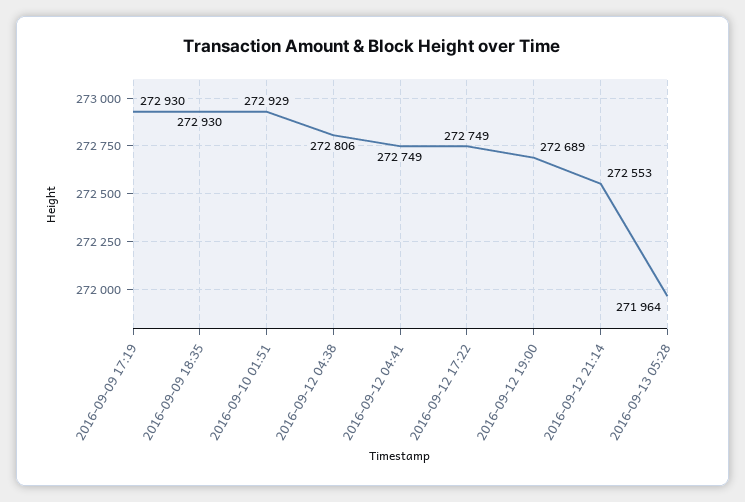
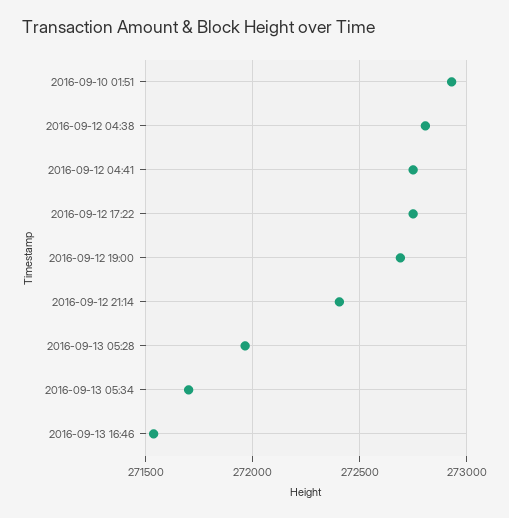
2016-09-09 17:19: 272930 -> none
2016-09-09 18:35: 272930 -> none
2016-09-12 21:14: 272553 -> 272400
2016-09-13 05:34: none -> 271700
2016-09-13 16:46: none -> 271550

